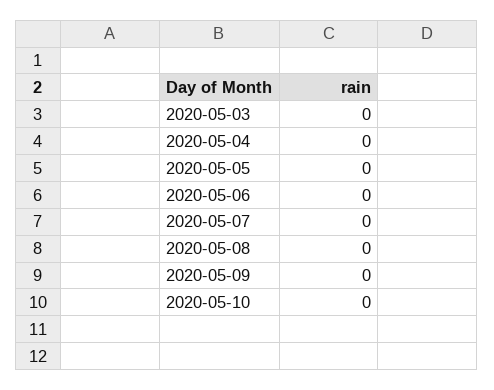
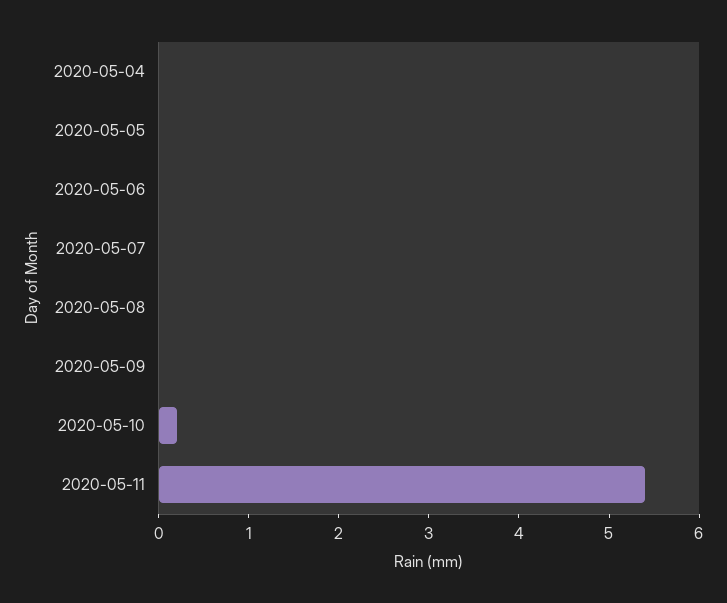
2020-05-03: 0 -> none
2020-05-10: 0 -> 0.2
2020-05-11: none -> 5.4

